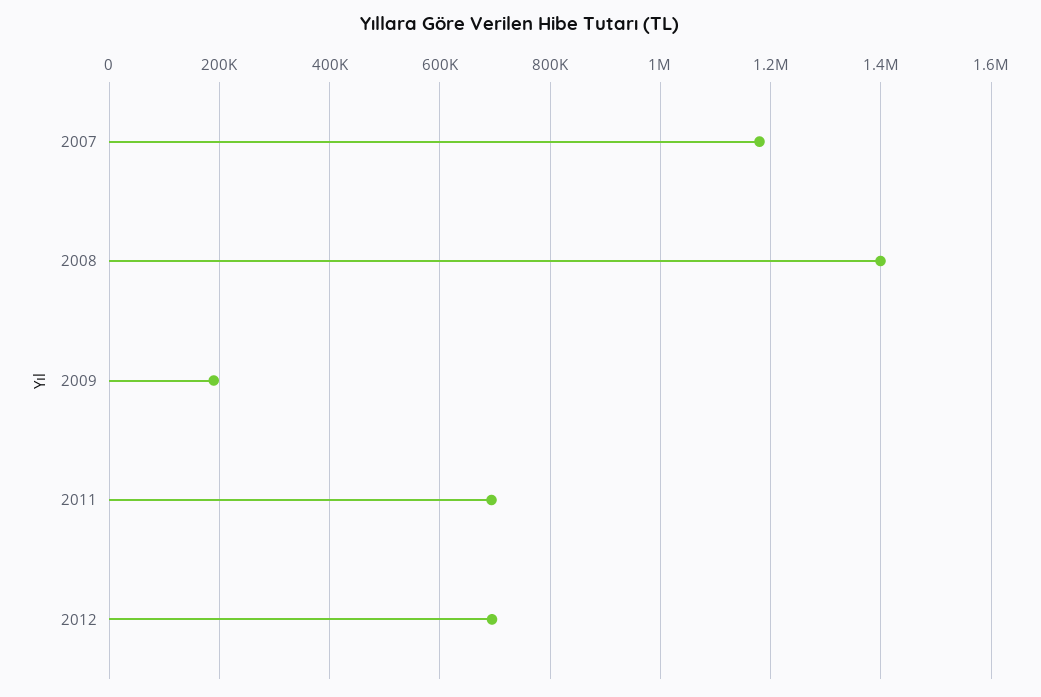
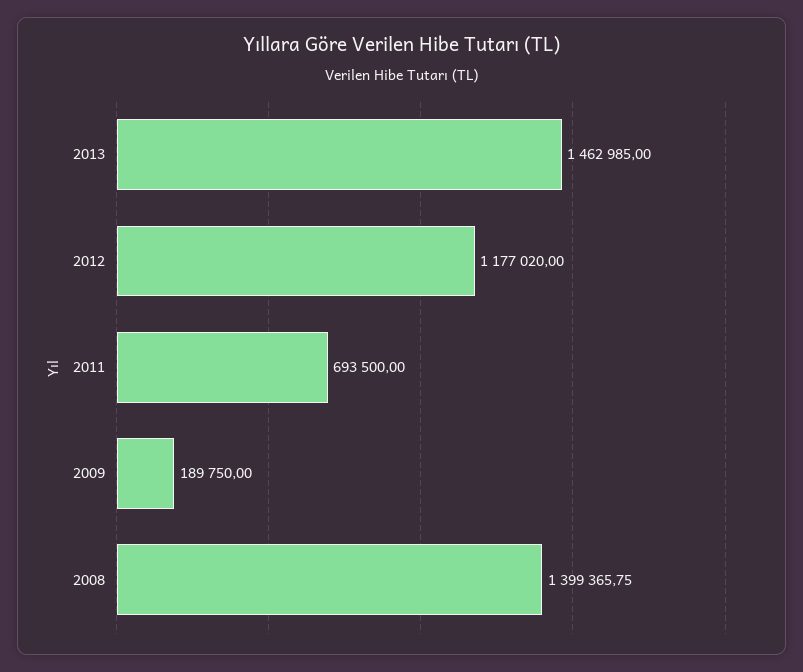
2007: 1180000 -> none
2012: 700000 -> 1177020
2013: none -> 1462985

